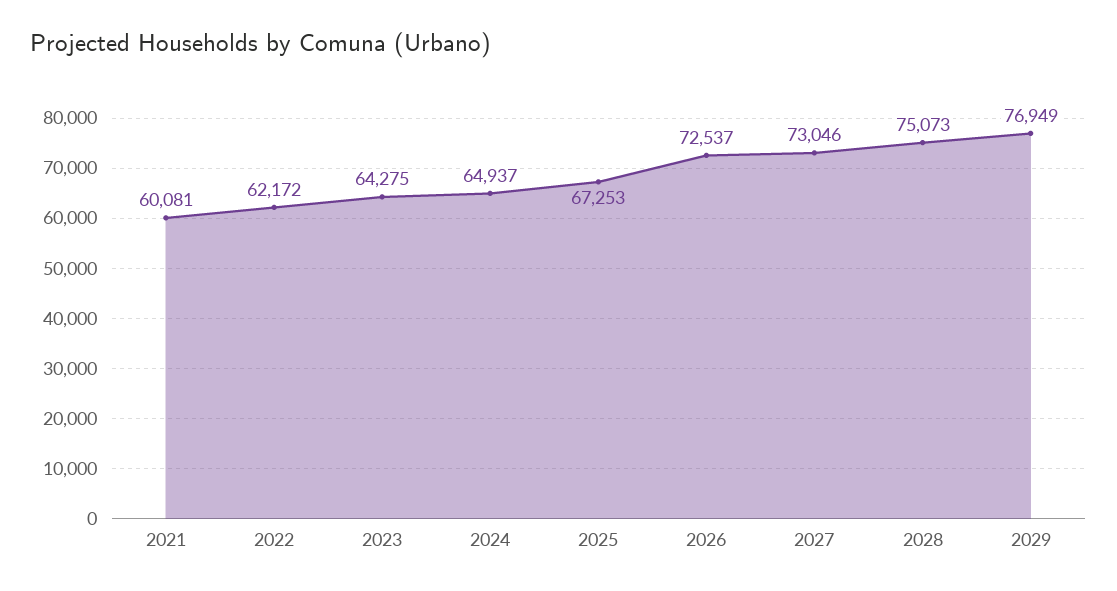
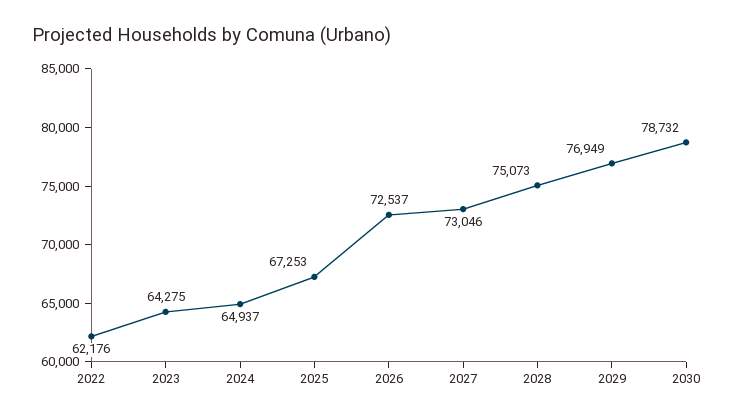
2021: 60081 -> none
2022: 62172 -> 62176
2030: none -> 78732

